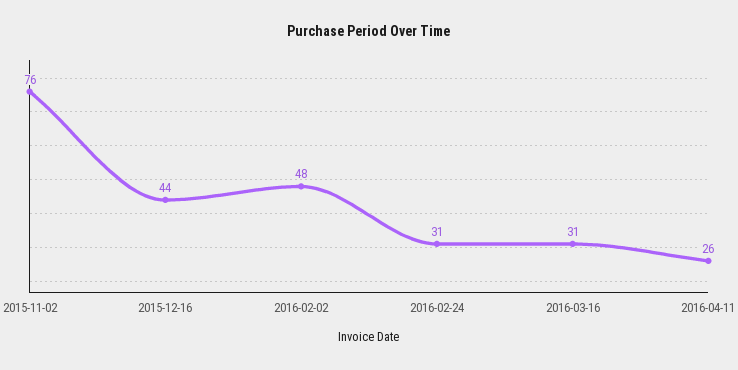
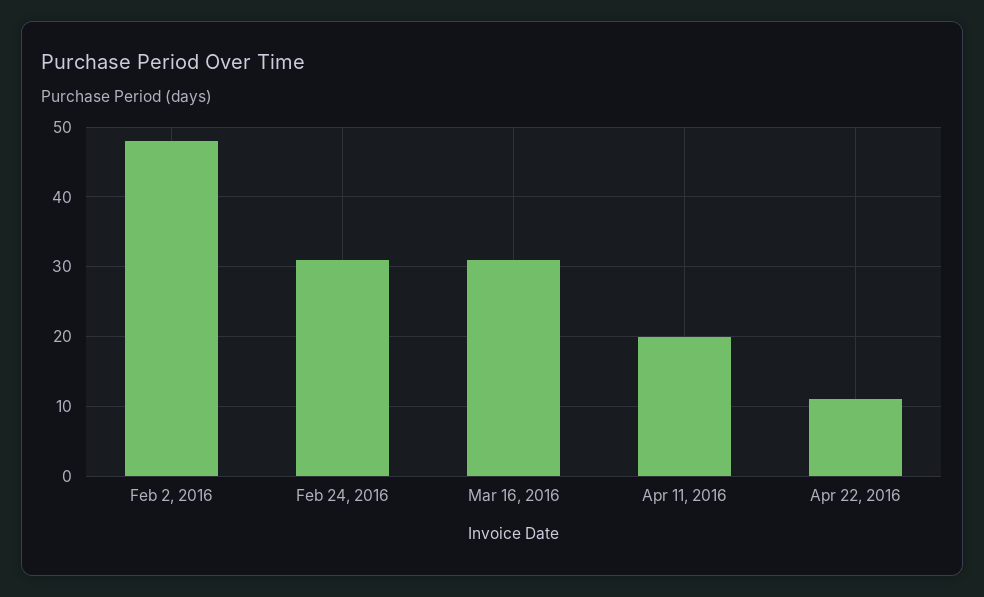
2015-11-02: 76 -> none
2015-12-16: 44 -> none
2016-04-11: 26 -> 20
Apr 22, 2016: none -> 11

